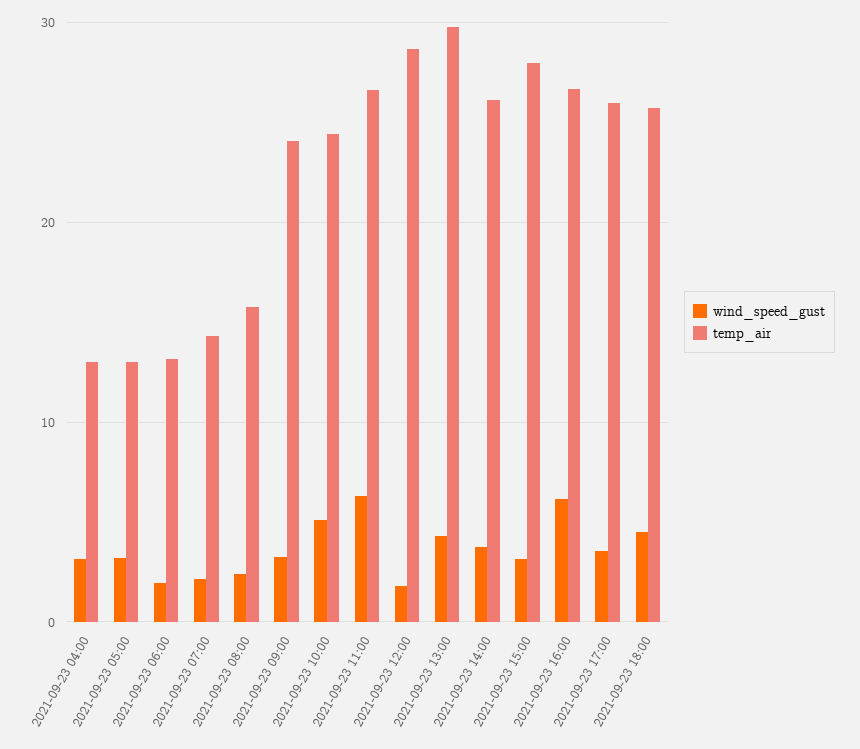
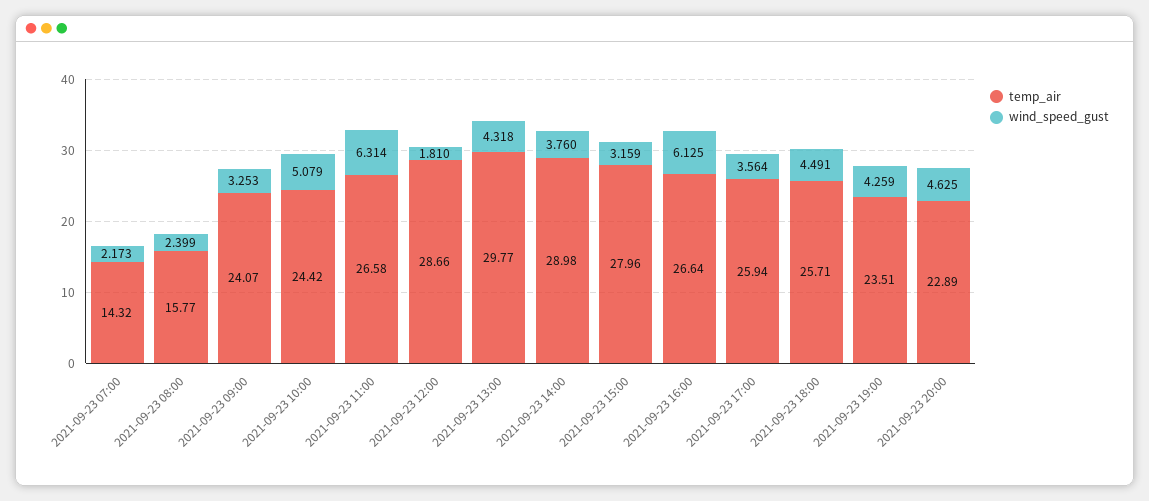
wind_speed_gust, 2021-09-23 04:00: 3 -> none
temp_air, 2021-09-23 04:00: 13 -> none
wind_speed_gust, 2021-09-23 05:00: 3 -> none
temp_air, 2021-09-23 05:00: 13 -> none
wind_speed_gust, 2021-09-23 06:00: 2 -> none
temp_air, 2021-09-23 06:00: 13 -> none
temp_air, 2021-09-23 14:00: 26 -> 28.98
temp_air, 2021-09-23 19:00: none -> 23.51
wind_speed_gust, 2021-09-23 19:00: none -> 4.259
temp_air, 2021-09-23 20:00: none -> 22.89
wind_speed_gust, 2021-09-23 20:00: none -> 4.625

